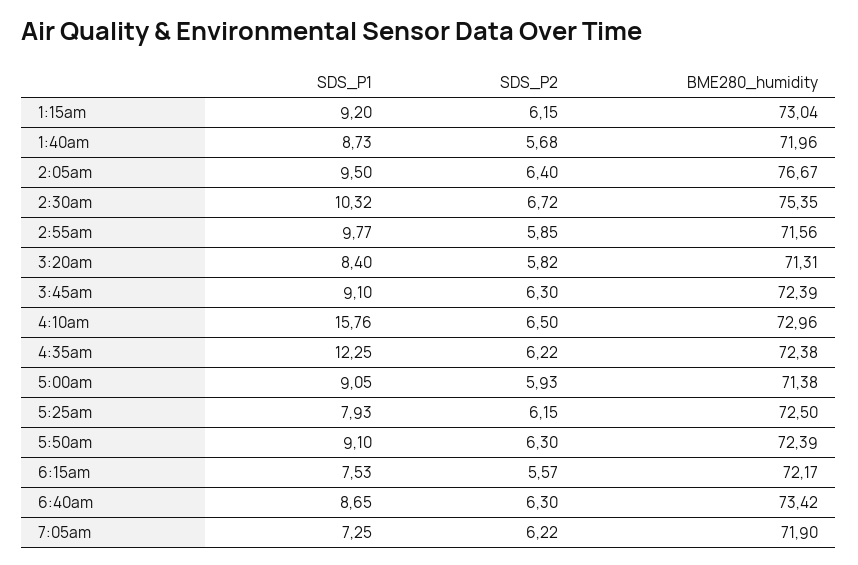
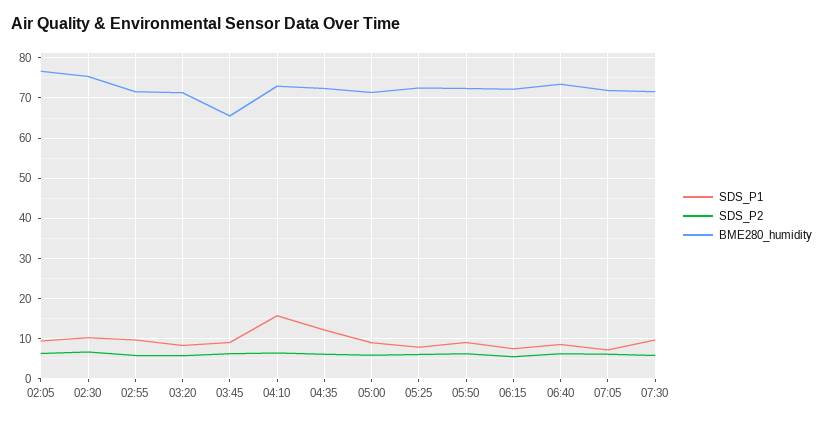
SDS_P1, 1:15am: 9.2 -> none
SDS_P2, 1:15am: 6.15 -> none
BME280_humidity, 1:15am: 73.04 -> none
SDS_P1, 1:40am: 8.73 -> none
SDS_P2, 1:40am: 5.68 -> none
BME280_humidity, 1:40am: 71.96 -> none
BME280_humidity, 3:45am: 72.39 -> 66
SDS_P1, 07:30: none -> 10
SDS_P2, 07:30: none -> 6
BME280_humidity, 07:30: none -> 72

